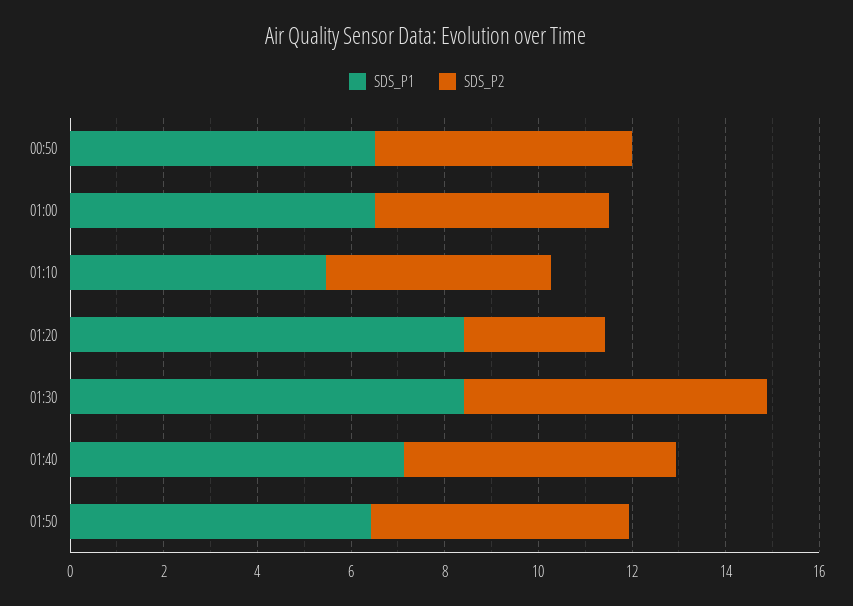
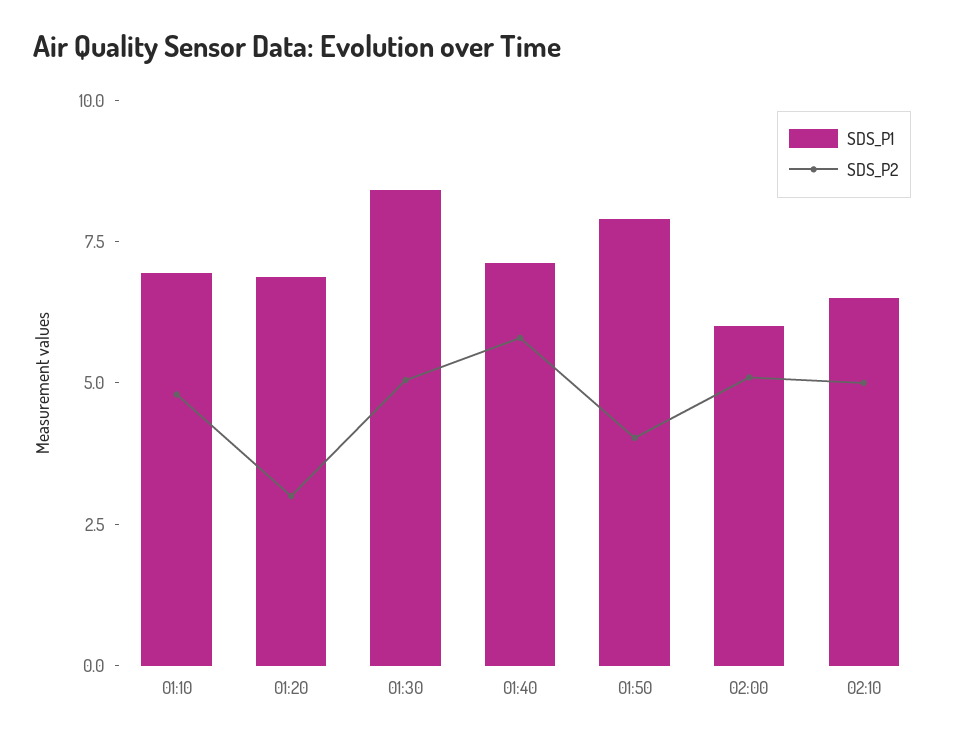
SDS_P1, 00:50: 6.5 -> none
SDS_P2, 00:50: 5.5 -> none
SDS_P1, 01:00: 6.5 -> none
SDS_P2, 01:00: 5 -> none
SDS_P1, 01:10: 5.5 -> 7
SDS_P1, 01:20: 8.5 -> 7
SDS_P2, 01:30: 6.5 -> 5
SDS_P1, 01:50: 6.5 -> 8
SDS_P2, 01:50: 5.5 -> 4
SDS_P1, 02:00: none -> 6
SDS_P2, 02:00: none -> 5
SDS_P1, 02:10: none -> 6.5
SDS_P2, 02:10: none -> 5

